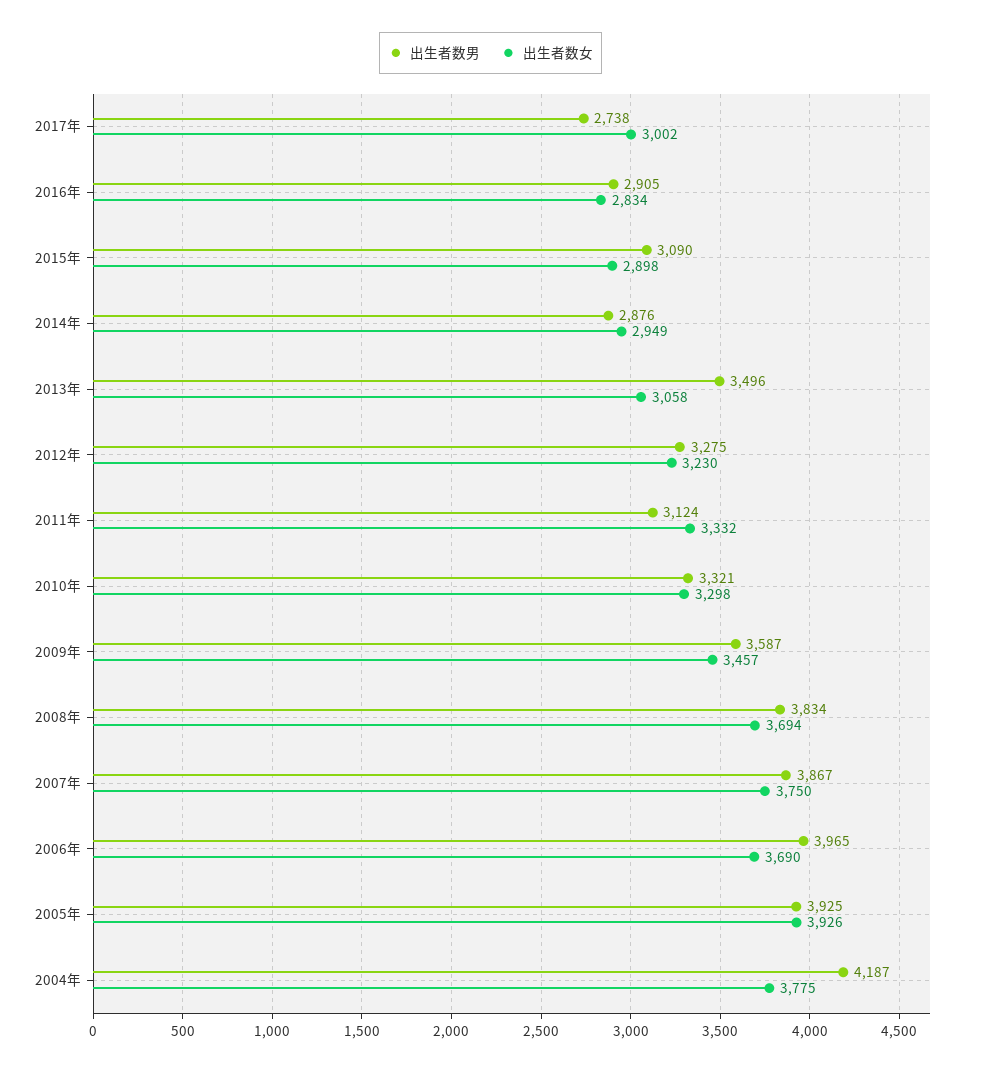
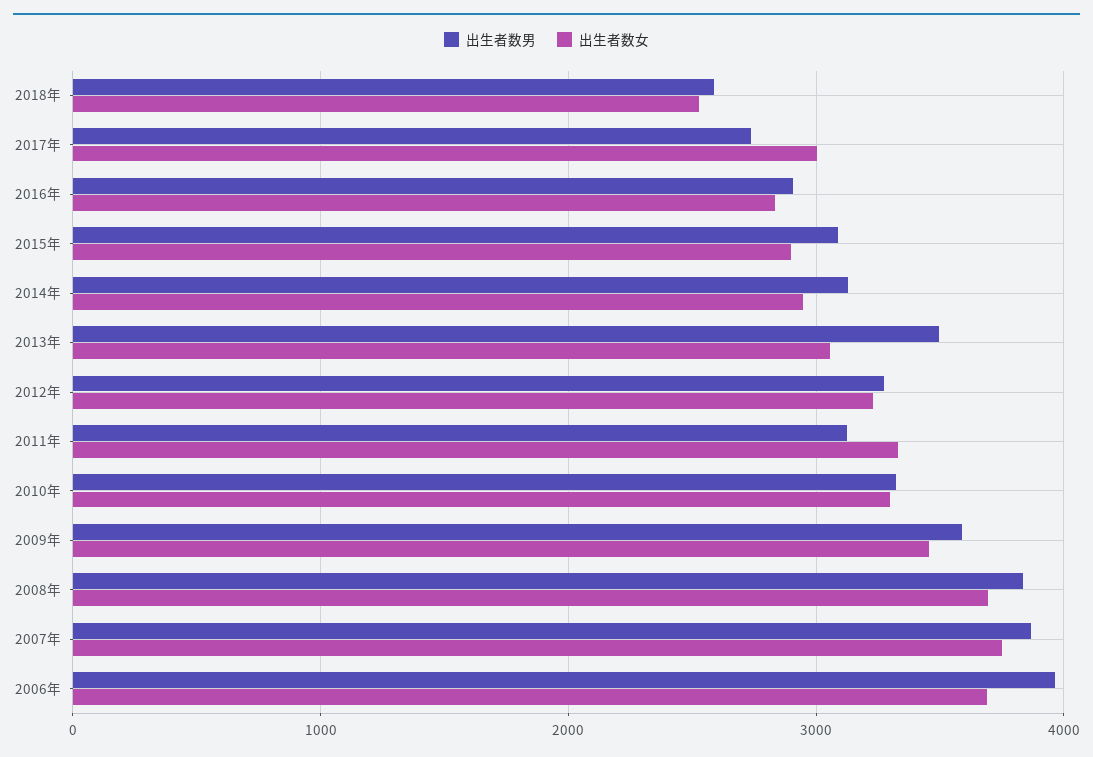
出生者数男, 2014年: 2876 -> 3100
出生者数男, 2005年: 3925 -> none
出生者数女, 2005年: 3926 -> none
出生者数男, 2004年: 4187 -> none
出生者数女, 2004年: 3775 -> none
出生者数男, 2018年: none -> 2600
出生者数女, 2018年: none -> 2500

